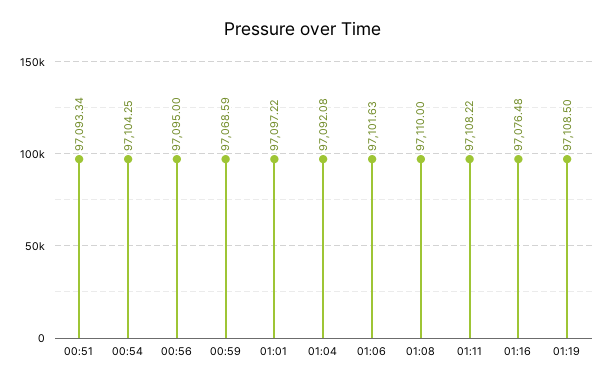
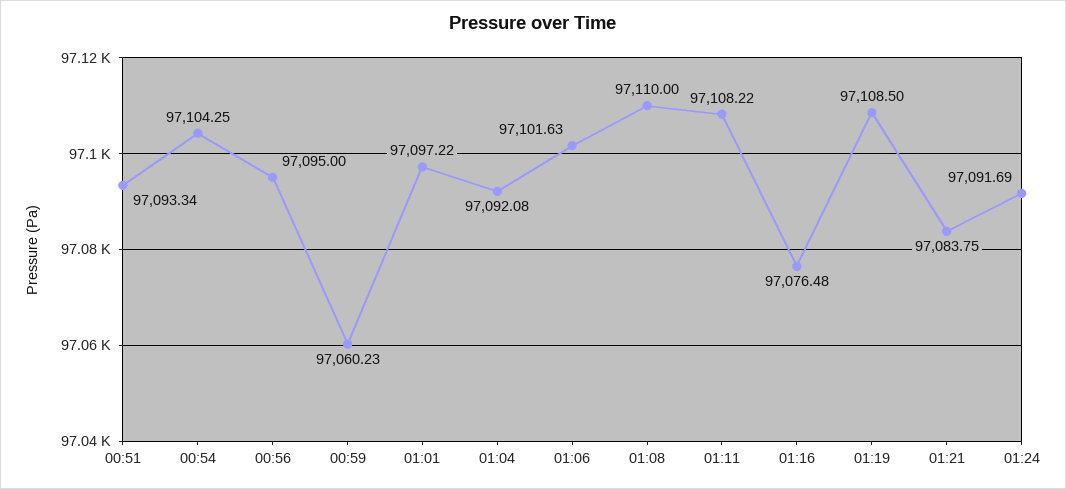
00:59: 97068.59 -> 97060.23
01:21: none -> 97083.75
01:24: none -> 97091.69

